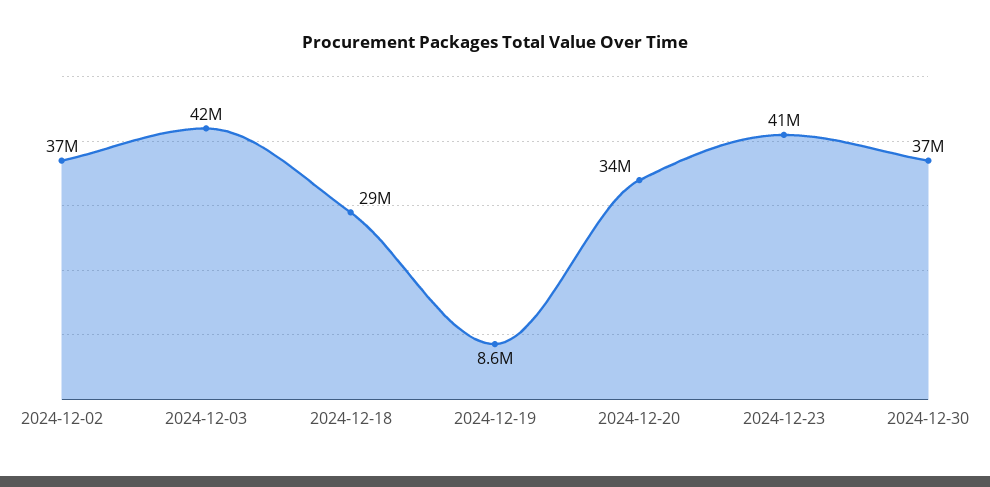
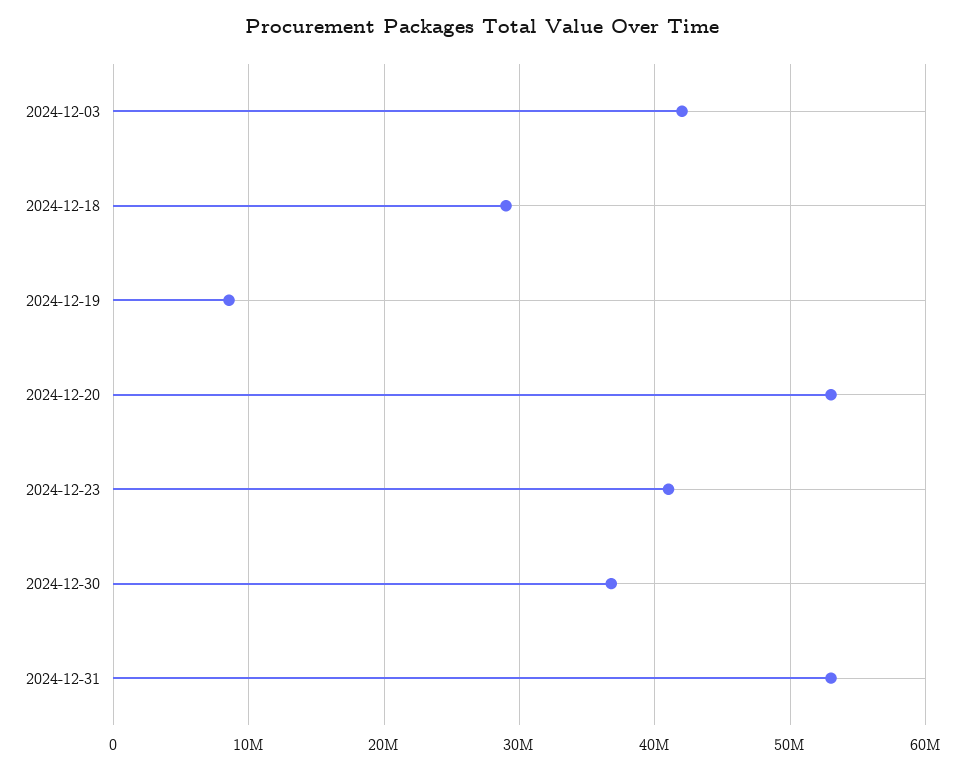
2024-12-02: 37000000 -> none
2024-12-20: 34000000 -> 53000000
2024-12-31: none -> 53000000

